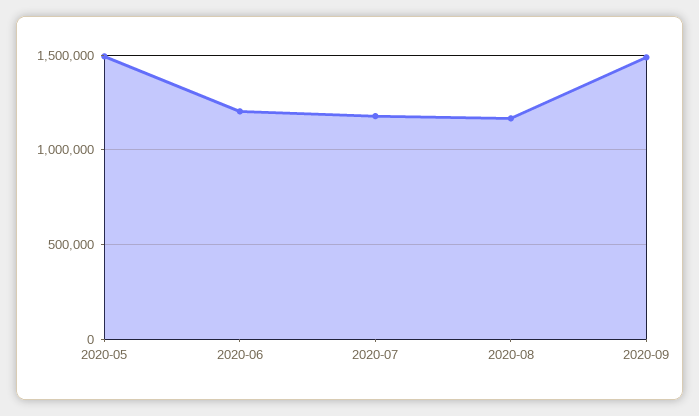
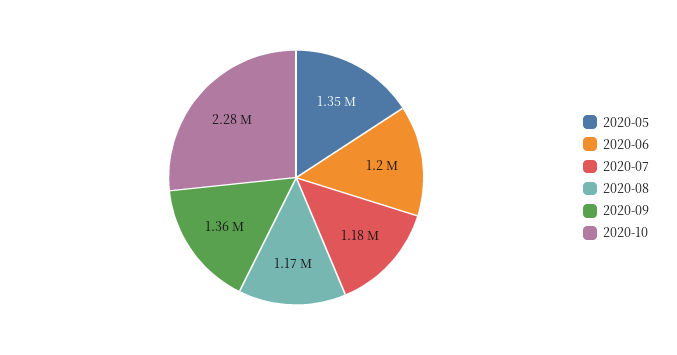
2020-05: 1500000 -> 1350000
2020-09: 1500000 -> 1360000
2020-10: none -> 2280000

